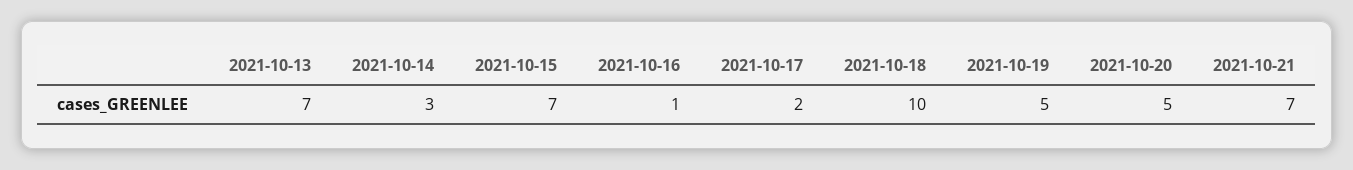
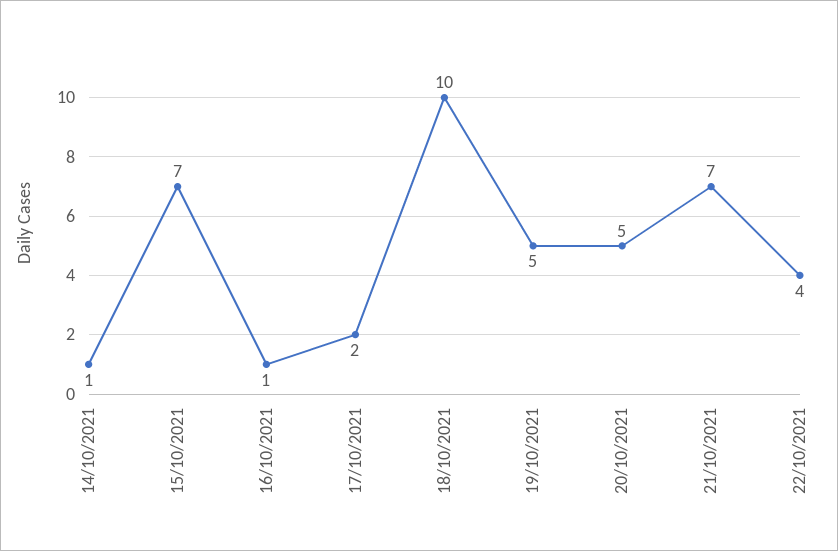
2021-10-13: 7 -> none
2021-10-14: 3 -> 1
22/10/2021: none -> 4

